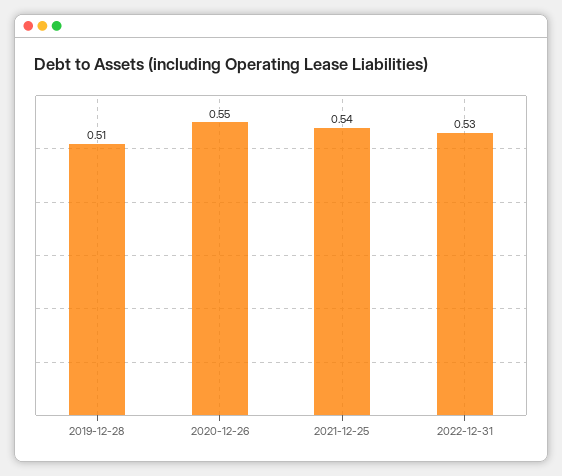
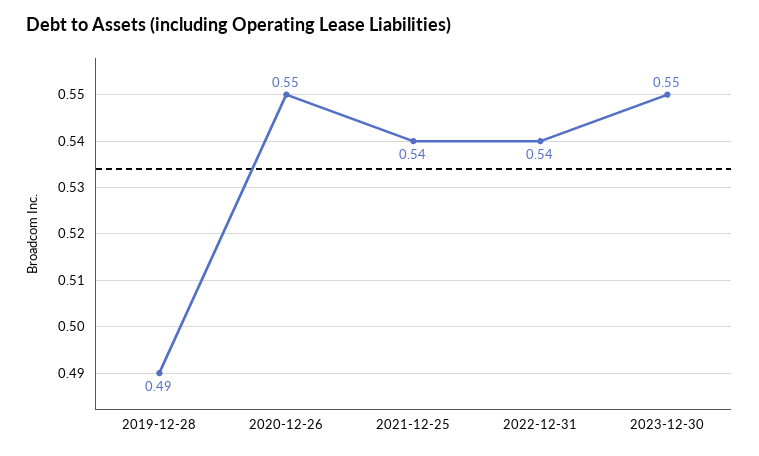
2019-12-28: 0.51 -> 0.49
2022-12-31: 0.53 -> 0.54
2023-12-30: none -> 0.55

